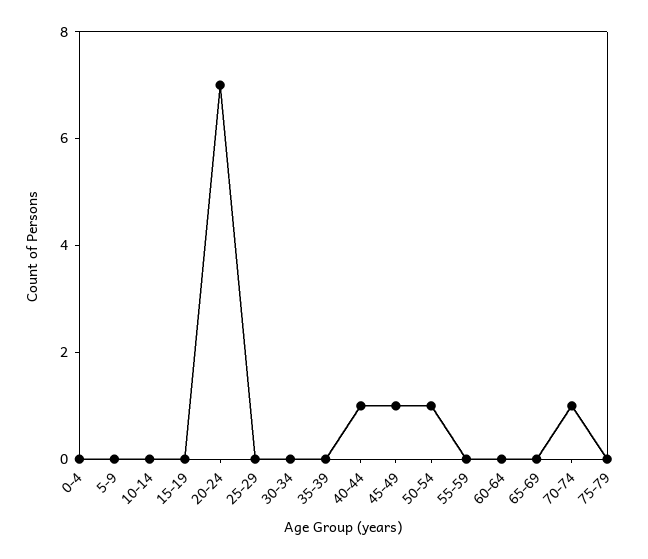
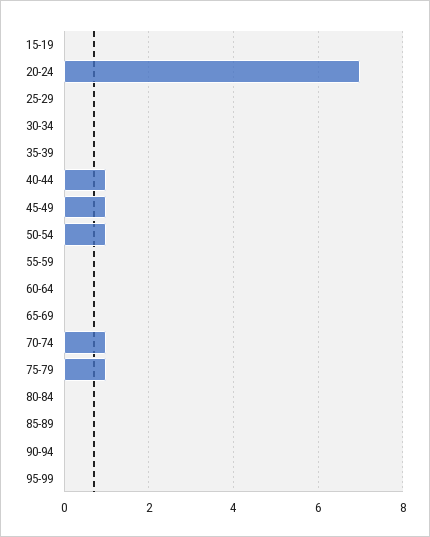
0-4: 0 -> none
5-9: 0 -> none
10-14: 0 -> none
75-79: 0 -> 1
80-84: none -> 0
85-89: none -> 0
90-94: none -> 0
95-99: none -> 0

